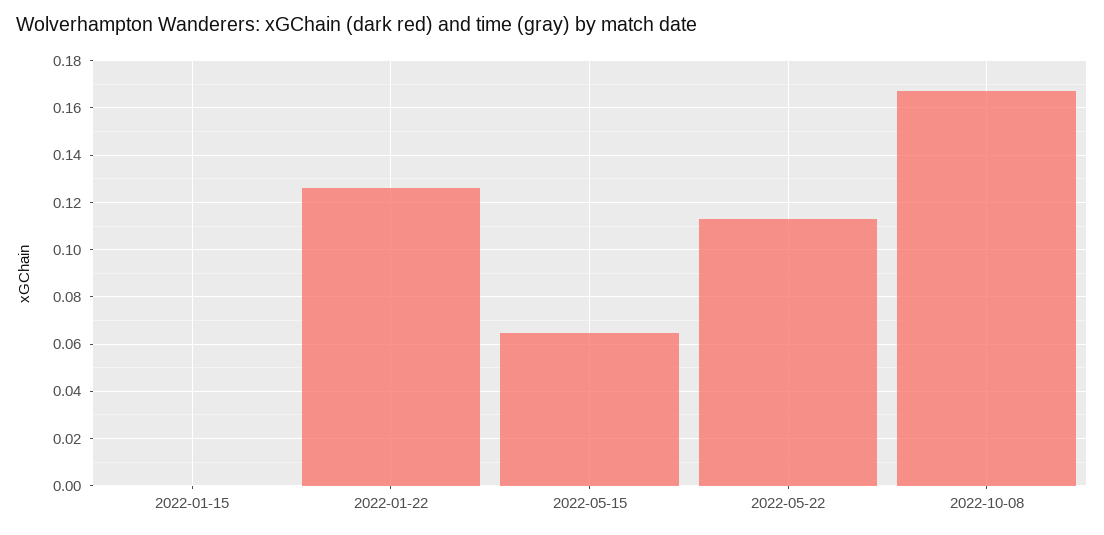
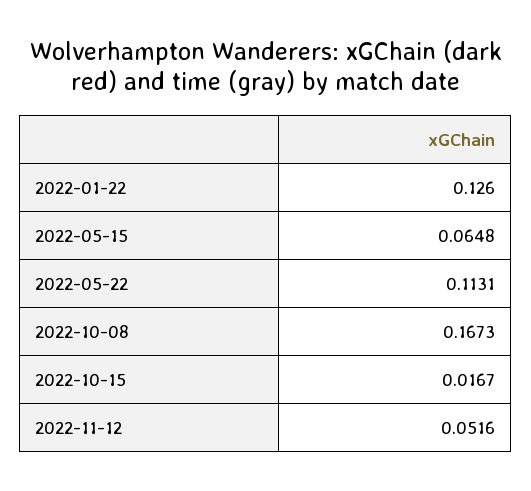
2022-01-15: 0 -> none
2022-10-15: none -> 0.0167
2022-11-12: none -> 0.0516

